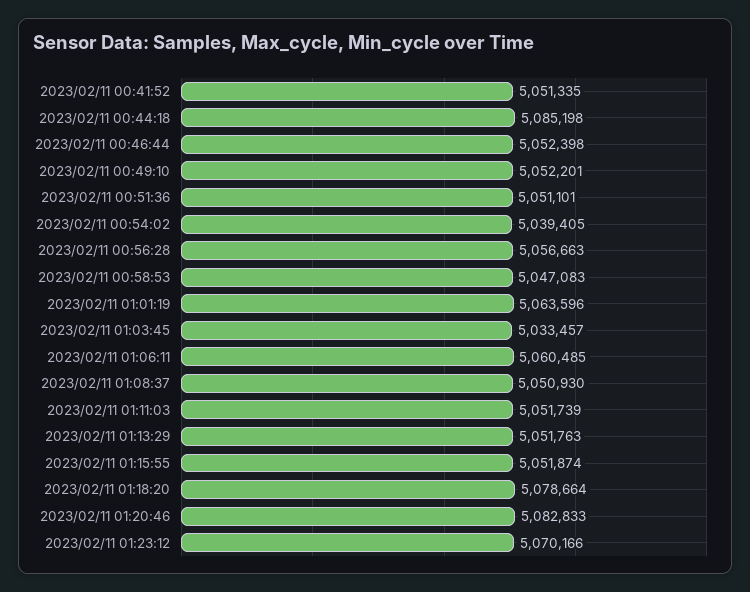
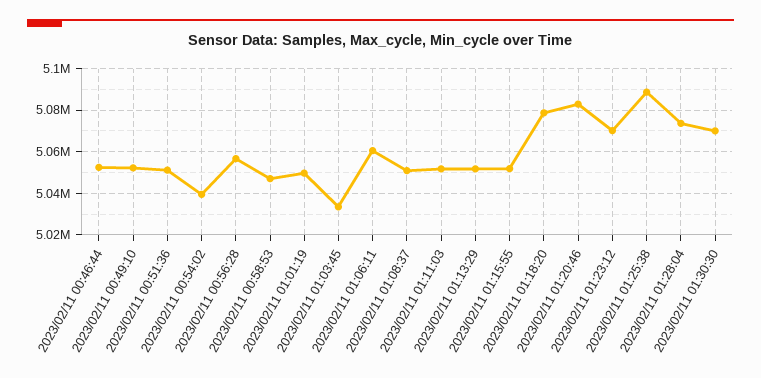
2023/02/11 00:41:52: 5051335 -> none
2023/02/11 00:44:18: 5085198 -> none
2023/02/11 01:01:19: 5063596 -> 5050000
2023/02/11 01:25:38: none -> 5090000
2023/02/11 01:28:04: none -> 5075000
2023/02/11 01:30:30: none -> 5070000

